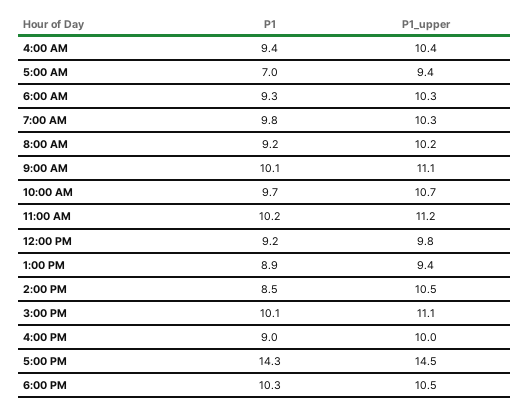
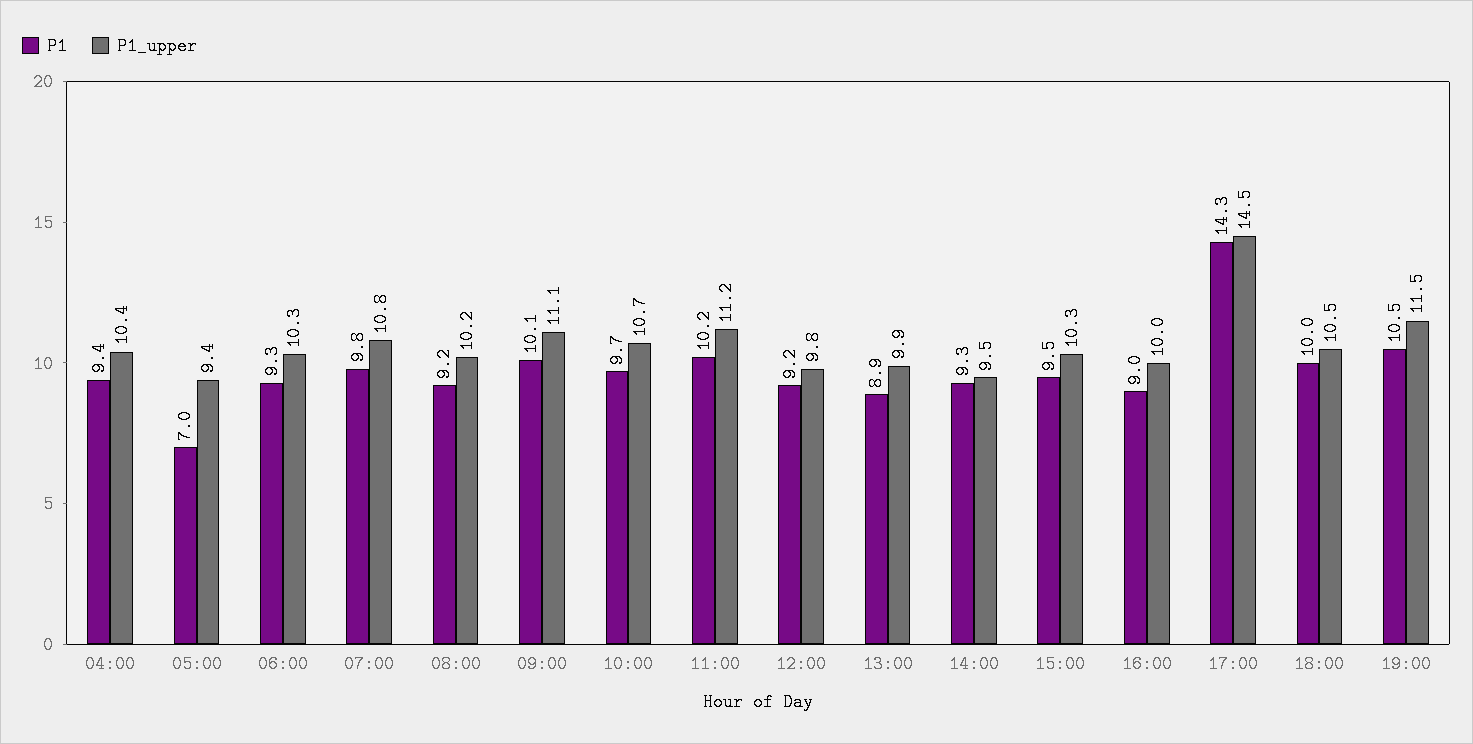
P1_upper, 7:00 AM: 10.3 -> 10.8
P1_upper, 1:00 PM: 9.4 -> 9.9
P1, 2:00 PM: 8.5 -> 9.3
P1_upper, 2:00 PM: 10.5 -> 9.5
P1, 3:00 PM: 10.1 -> 9.5
P1_upper, 3:00 PM: 11.1 -> 10.3
P1, 6:00 PM: 10.3 -> 10
P1, 19:00: none -> 10.5
P1_upper, 19:00: none -> 11.5

